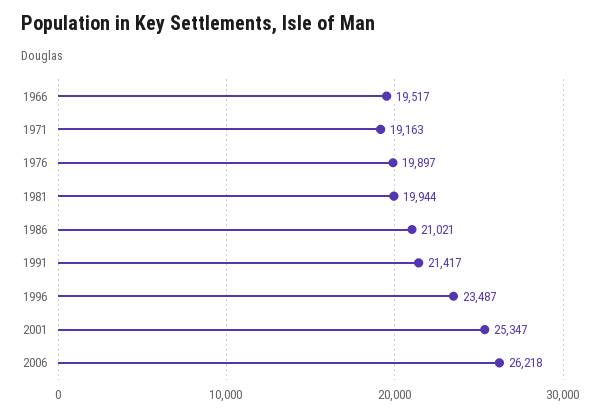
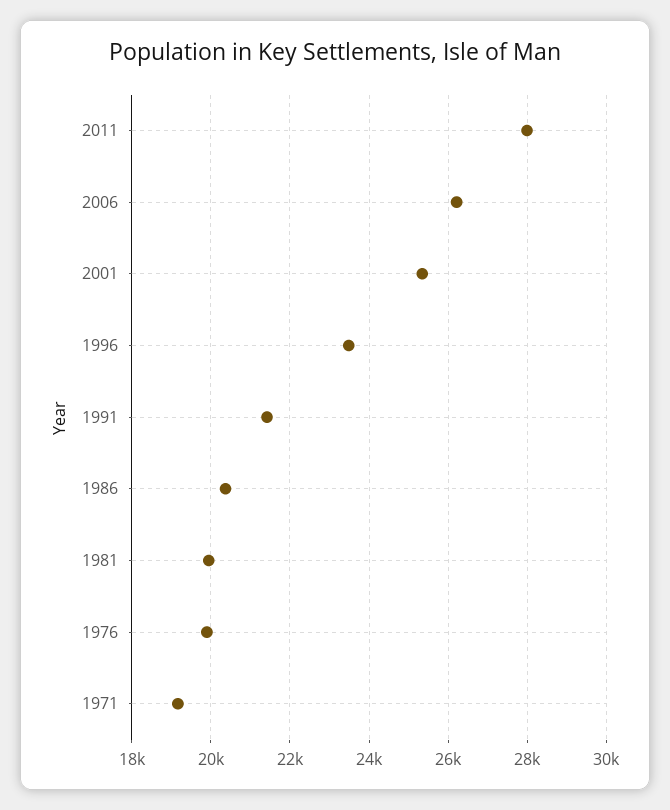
1966: 19517 -> none
1986: 21021 -> 20400
2011: none -> 28000

